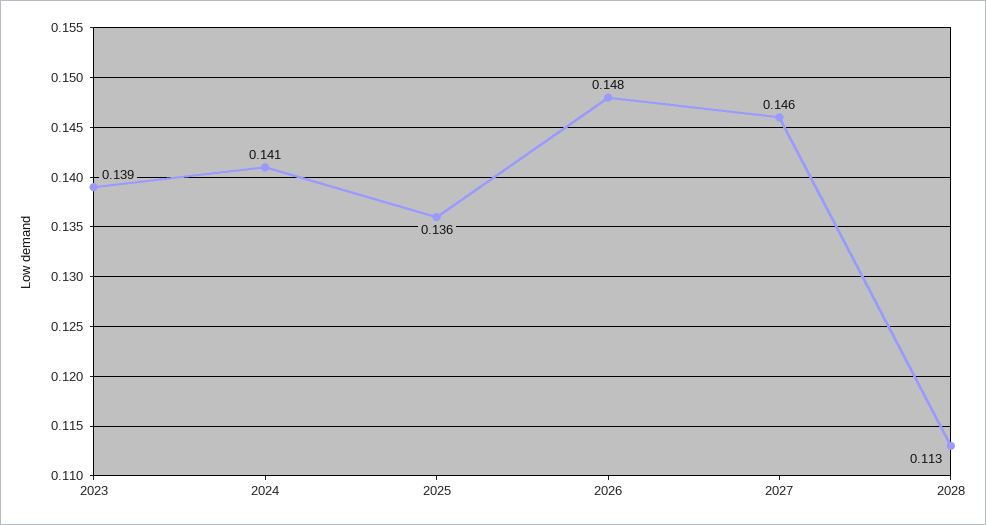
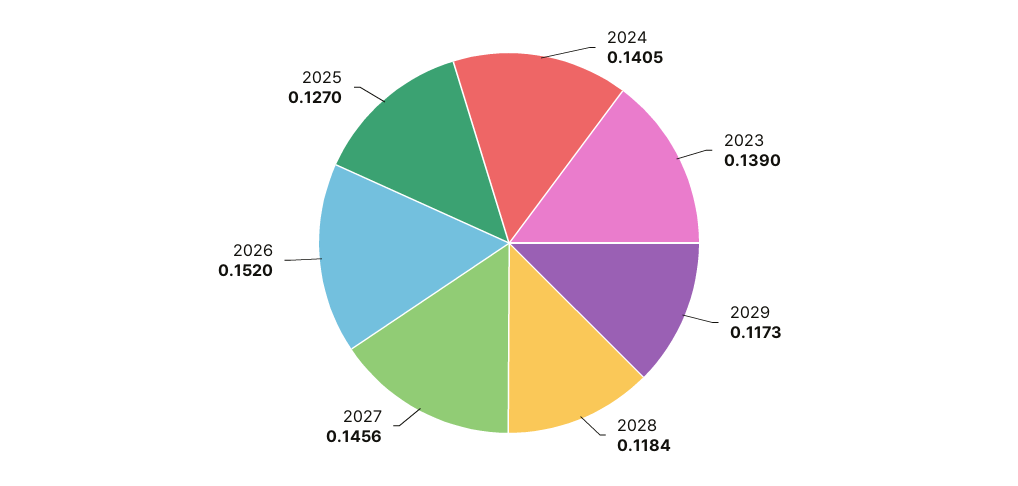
2025: 0.136 -> 0.127
2026: 0.148 -> 0.152
2028: 0.113 -> 0.1184
2029: none -> 0.1173

